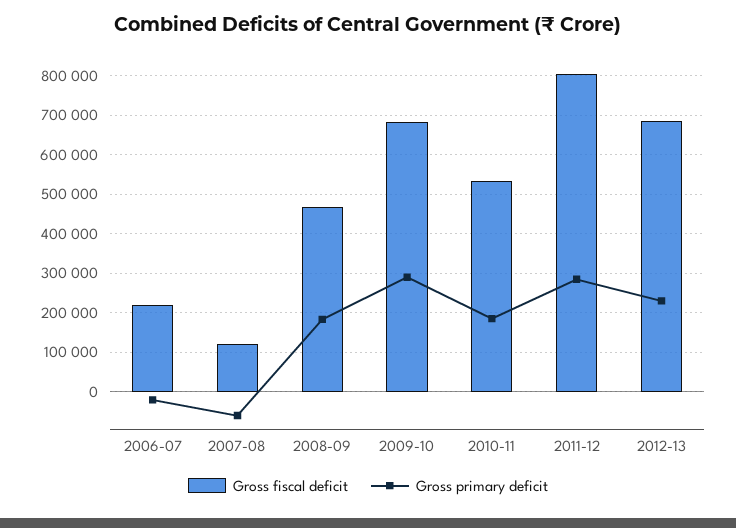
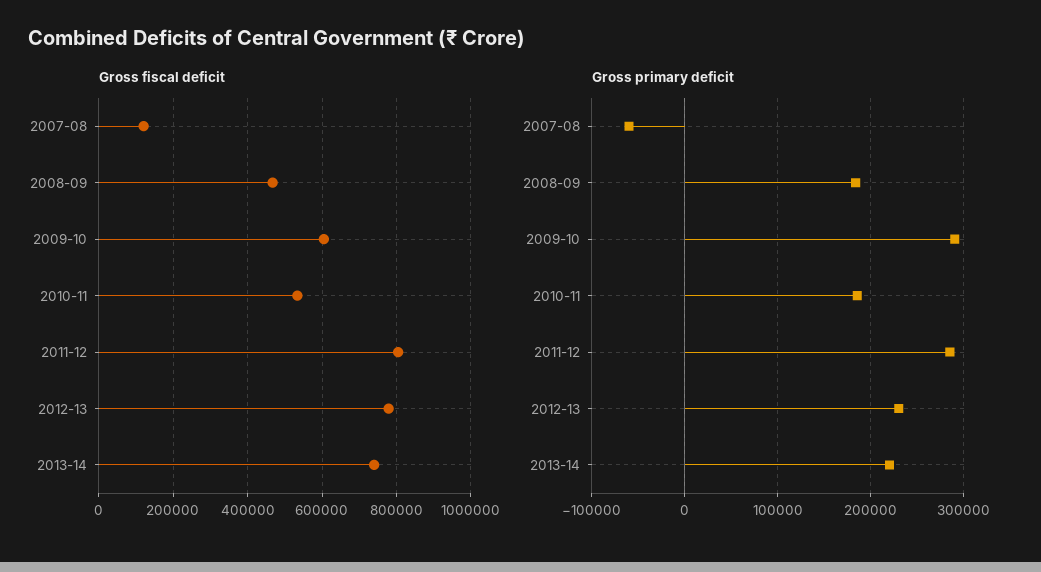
Gross fiscal deficit, 2006-07: 220000 -> none
Gross primary deficit, 2006-07: -20000 -> none
Gross fiscal deficit, 2009-10: 680000 -> 600000
Gross fiscal deficit, 2012-13: 680000 -> 780000
Gross fiscal deficit, 2013-14: none -> 740000
Gross primary deficit, 2013-14: none -> 220000

